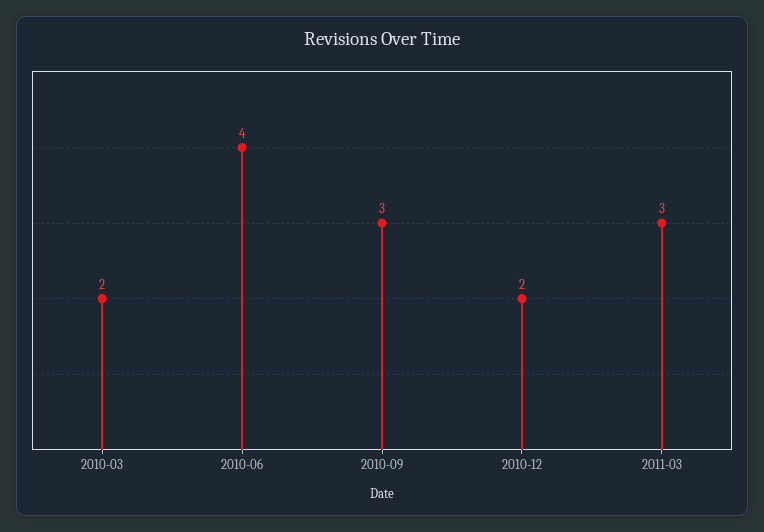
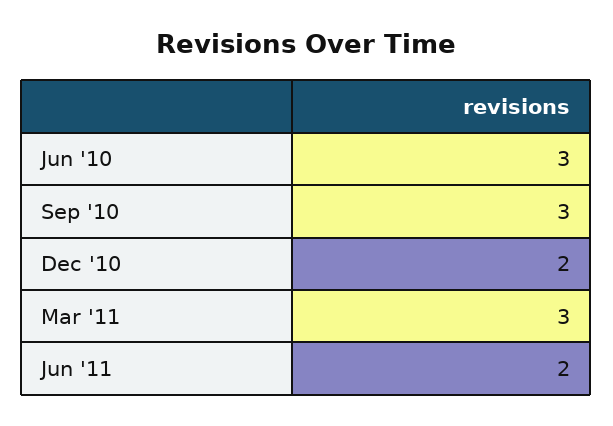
2010-03: 2 -> none
2010-06: 4 -> 3
Jun '11: none -> 2

